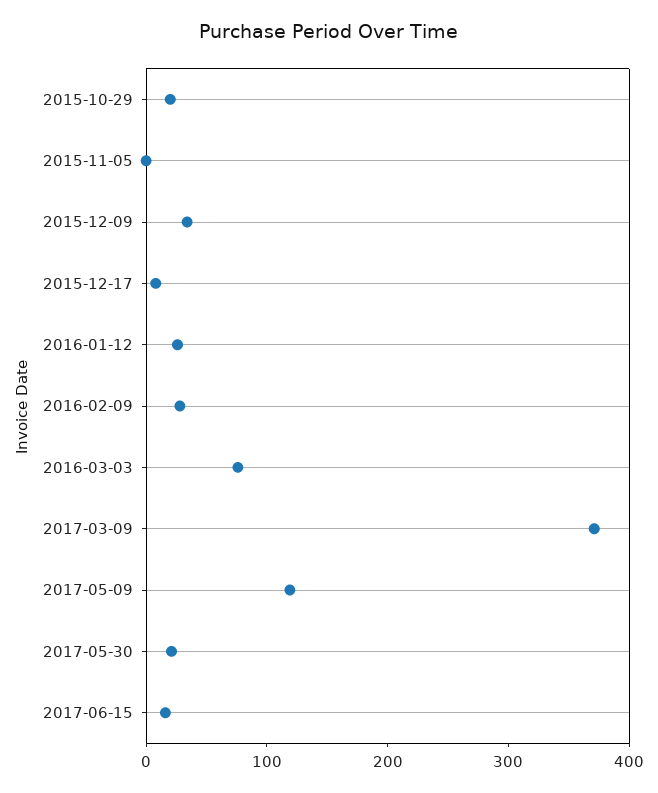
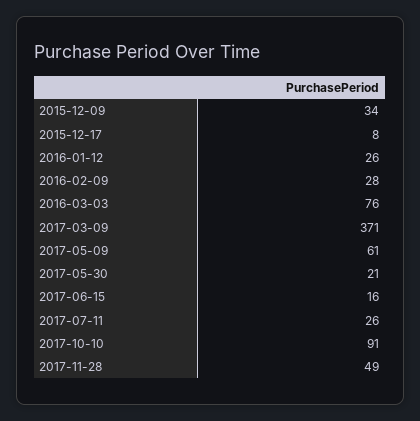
2015-10-29: 20 -> none
2015-11-05: 0 -> none
2017-05-09: 120 -> 61
2017-07-11: none -> 26
2017-10-10: none -> 91
2017-11-28: none -> 49

